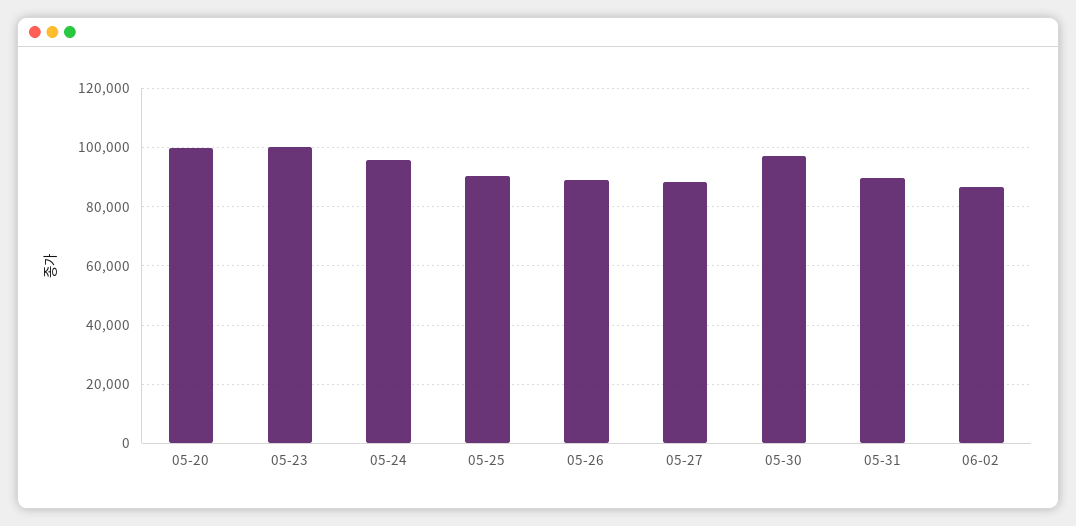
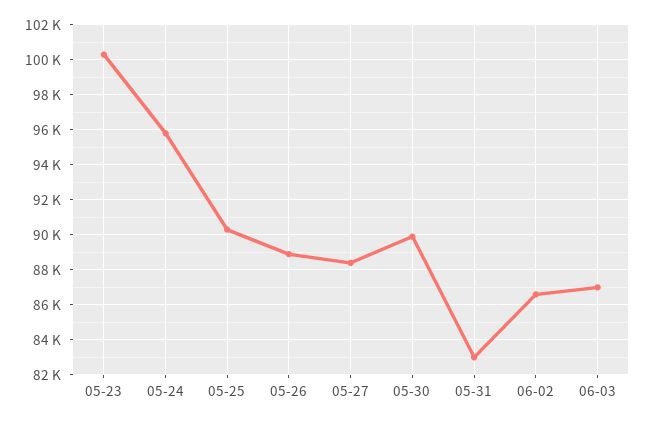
05-20: 100000 -> none
05-30: 97500 -> 90000
05-31: 90000 -> 83000
06-03: none -> 87000

